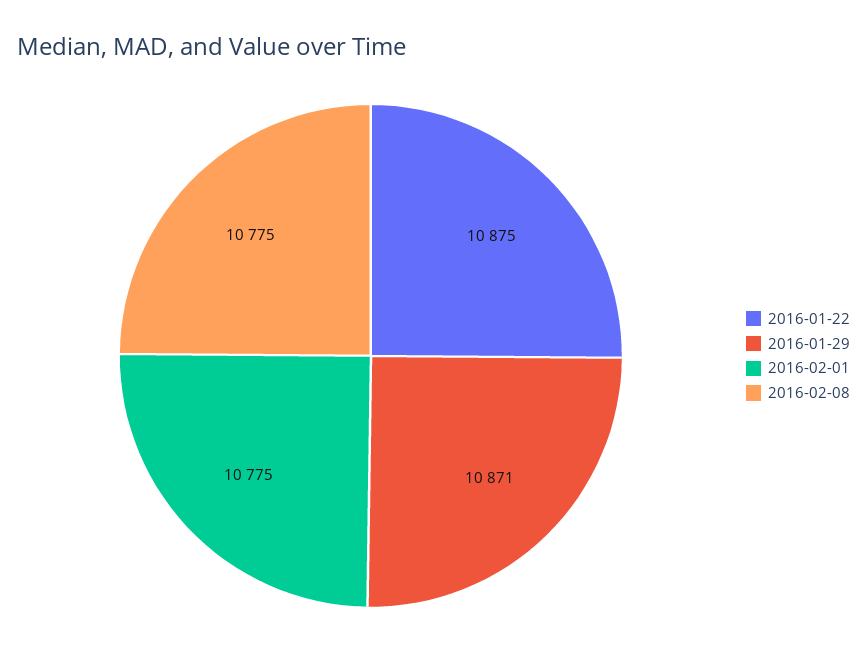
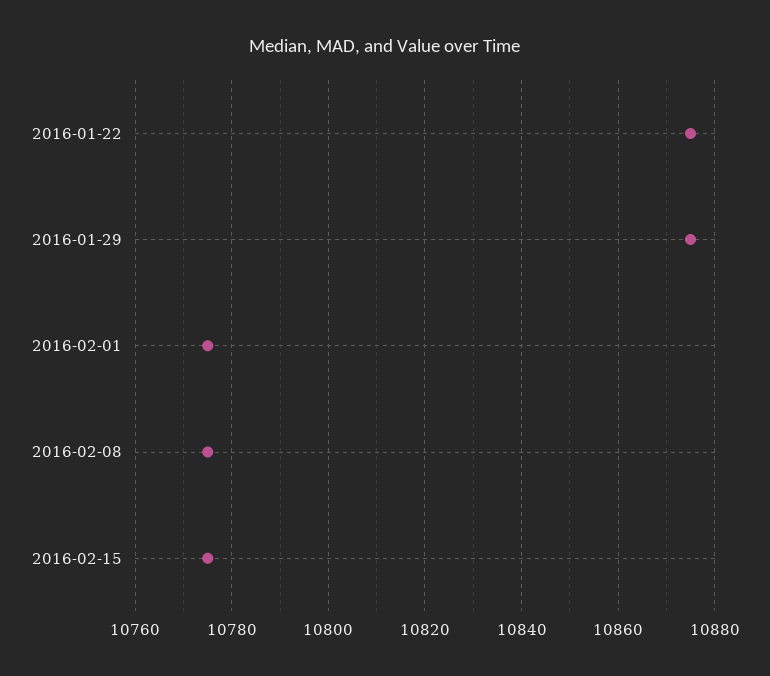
2016-01-29: 10871 -> 10875
2016-02-15: none -> 10775

